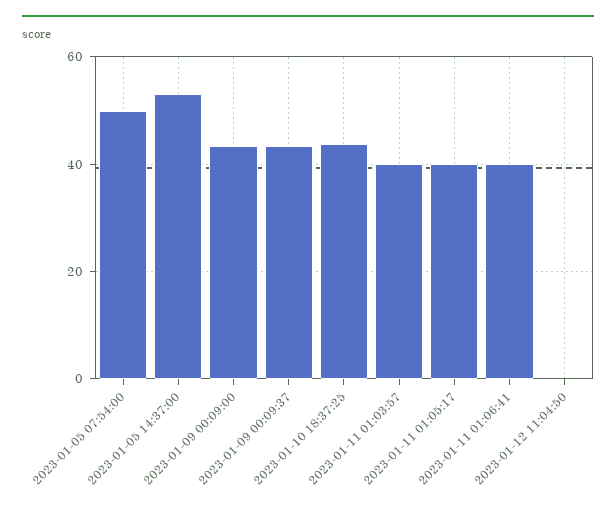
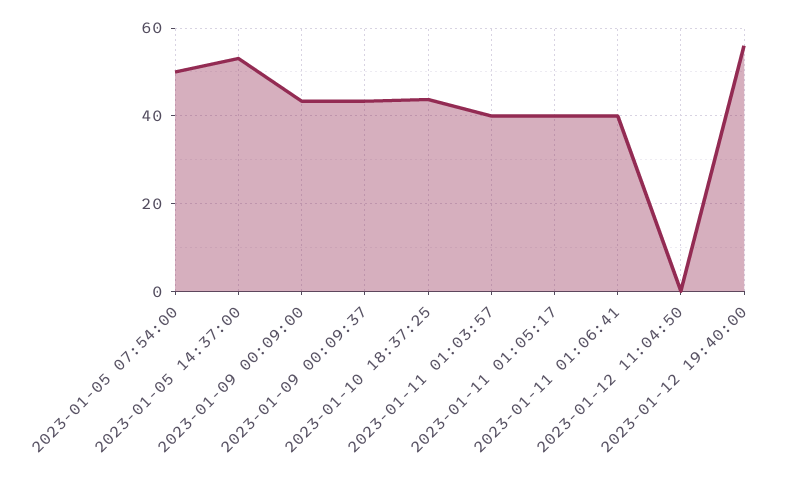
2023-01-12 19:40:00: none -> 56

